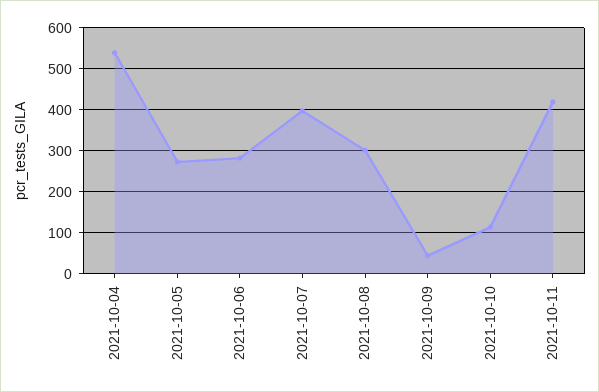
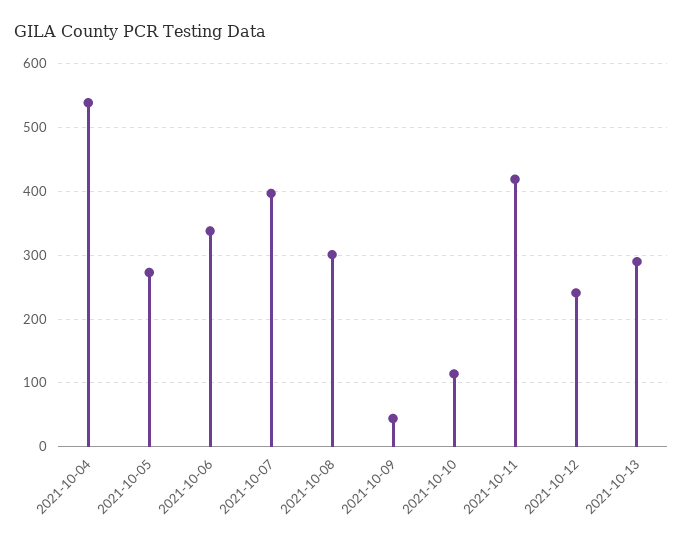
2021-10-06: 280 -> 340
2021-10-12: none -> 240
2021-10-13: none -> 290

